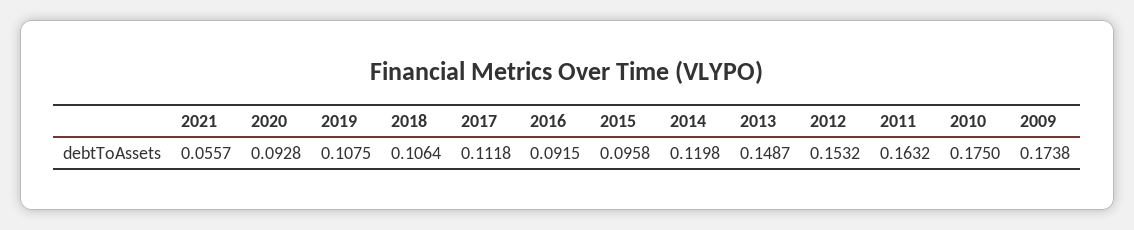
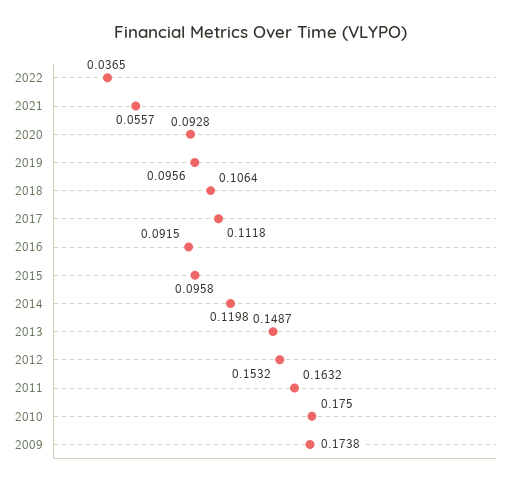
2019: 0.1075 -> 0.0956
2022: none -> 0.0365

